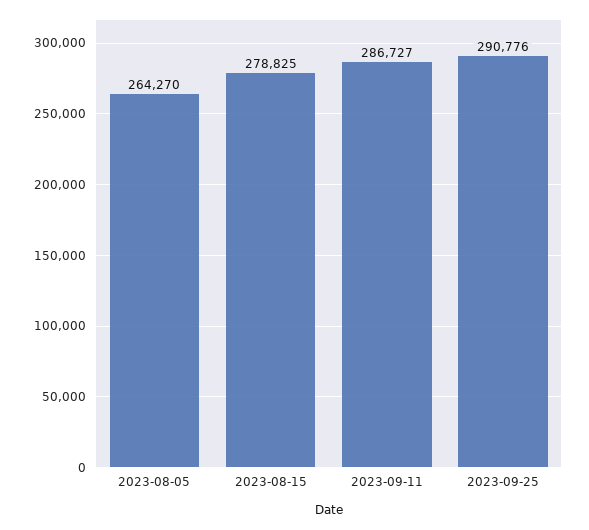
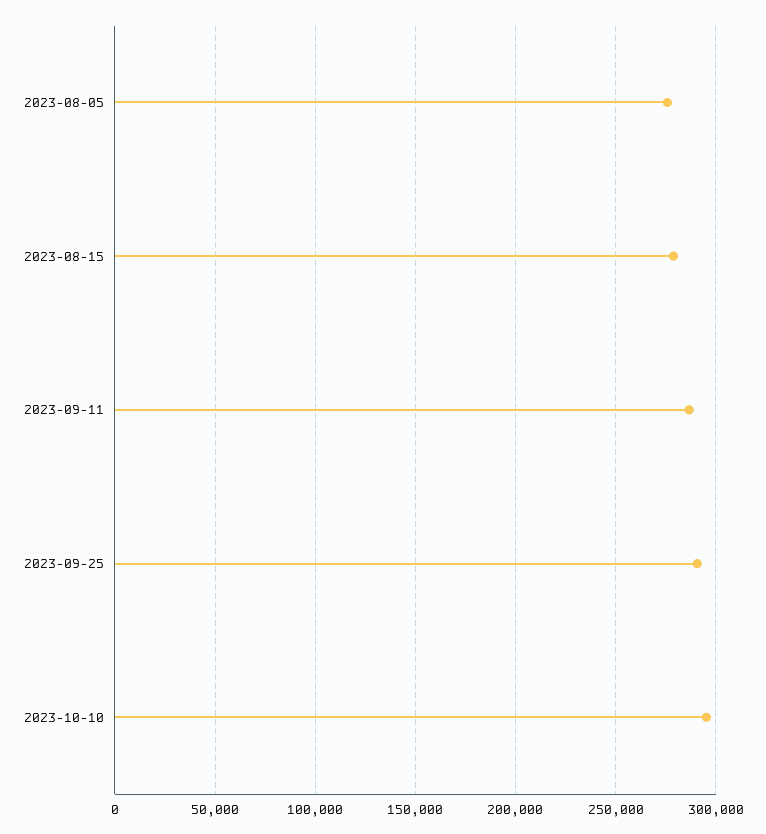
2023-08-05: 264270 -> 275000
2023-10-10: none -> 295000

